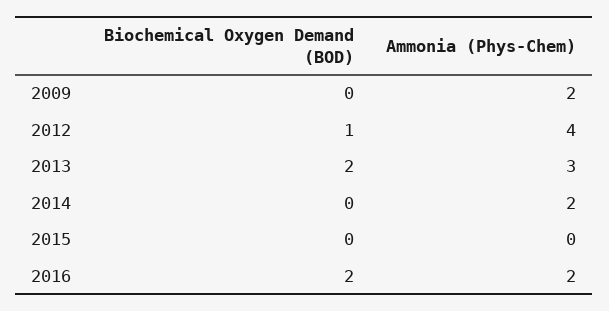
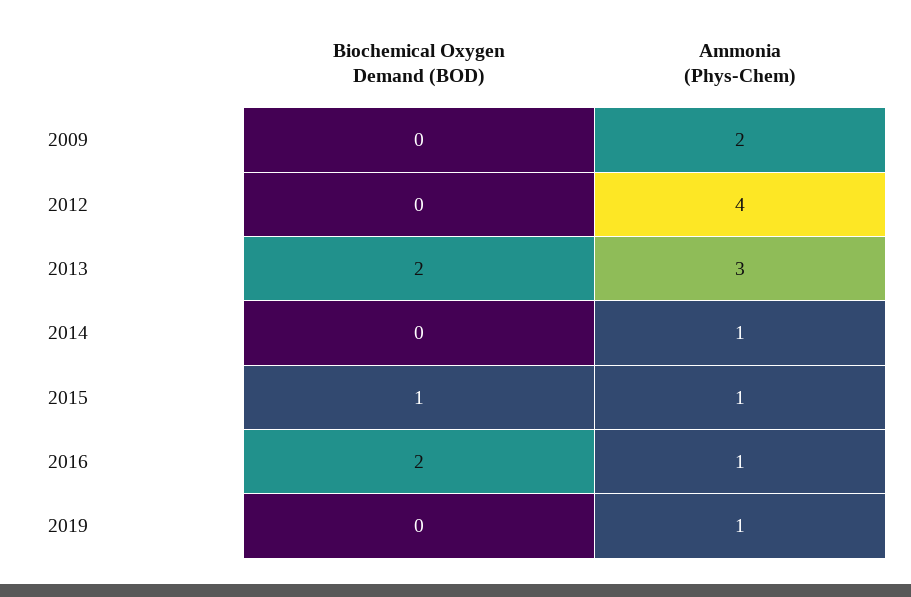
Biochemical Oxygen Demand (BOD), 2012: 1 -> 0
Ammonia (Phys-Chem), 2014: 2 -> 1
Biochemical Oxygen Demand (BOD), 2015: 0 -> 1
Ammonia (Phys-Chem), 2015: 0 -> 1
Ammonia (Phys-Chem), 2016: 2 -> 1
Biochemical Oxygen Demand (BOD), 2019: none -> 0
Ammonia (Phys-Chem), 2019: none -> 1

